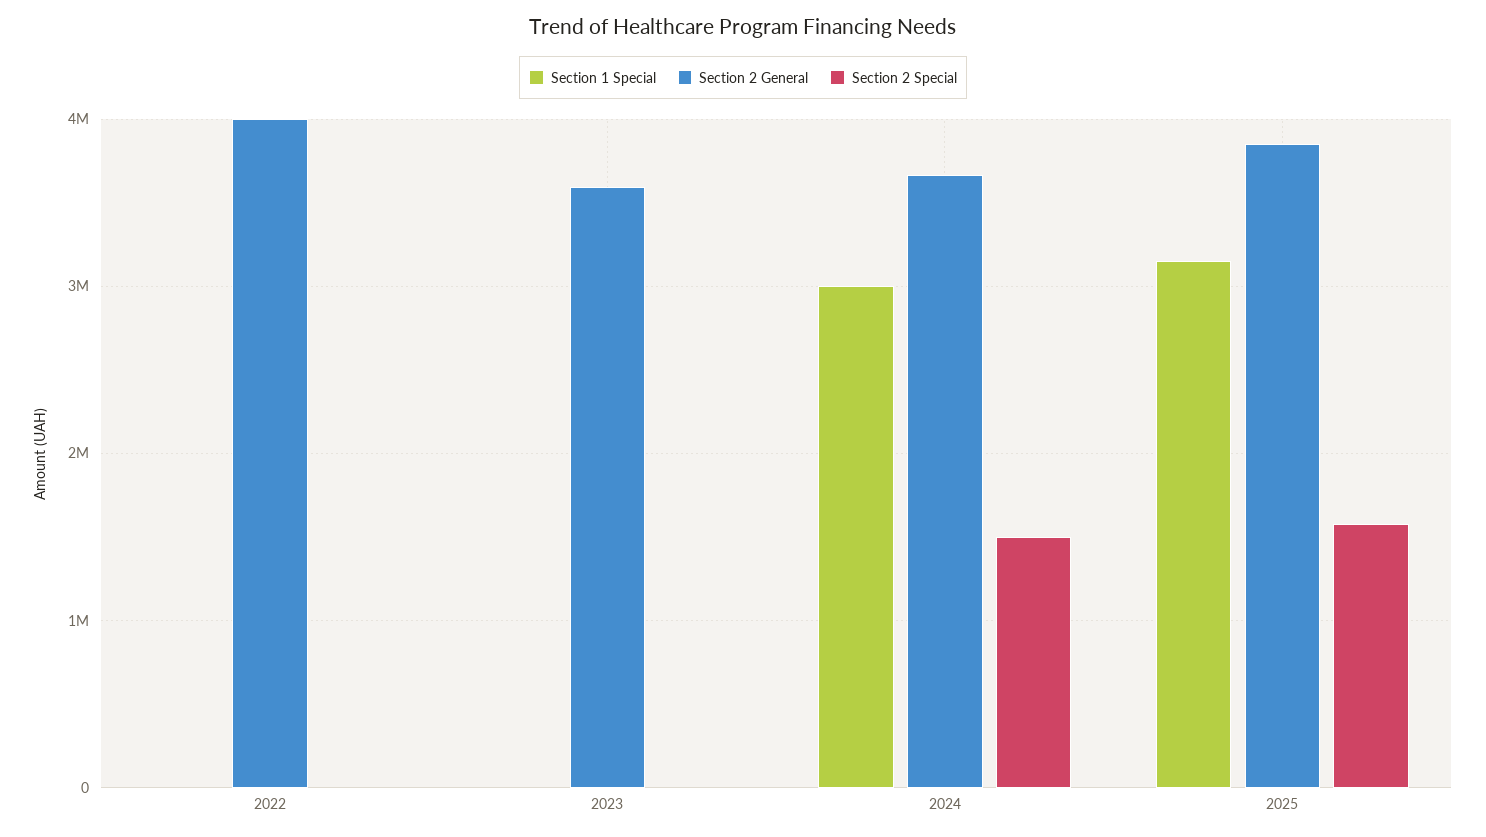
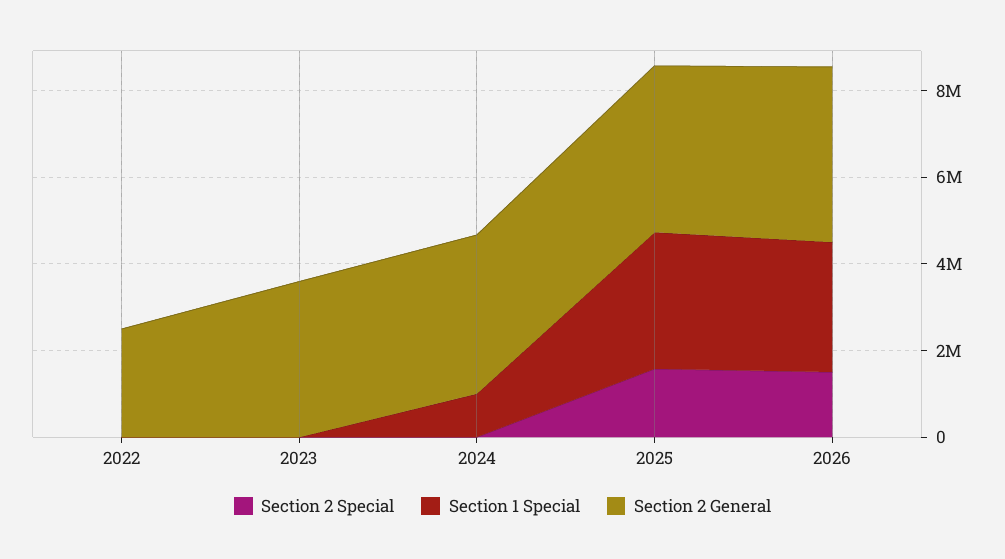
Section 2 General, 2022: 4000000 -> 2500000
Section 1 Special, 2024: 3000000 -> 1000000
Section 2 Special, 2024: 1500000 -> 0
Section 2 Special, 2026: none -> 1500000
Section 1 Special, 2026: none -> 3000000
Section 2 General, 2026: none -> 4000000

